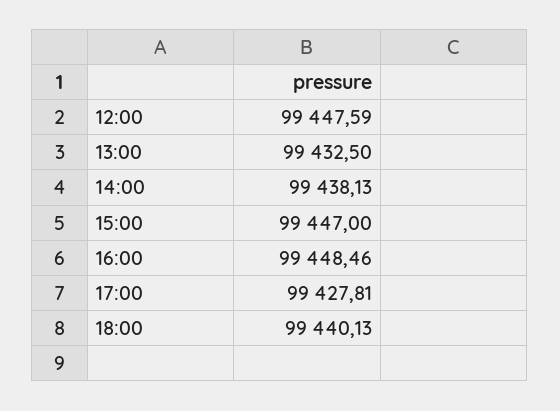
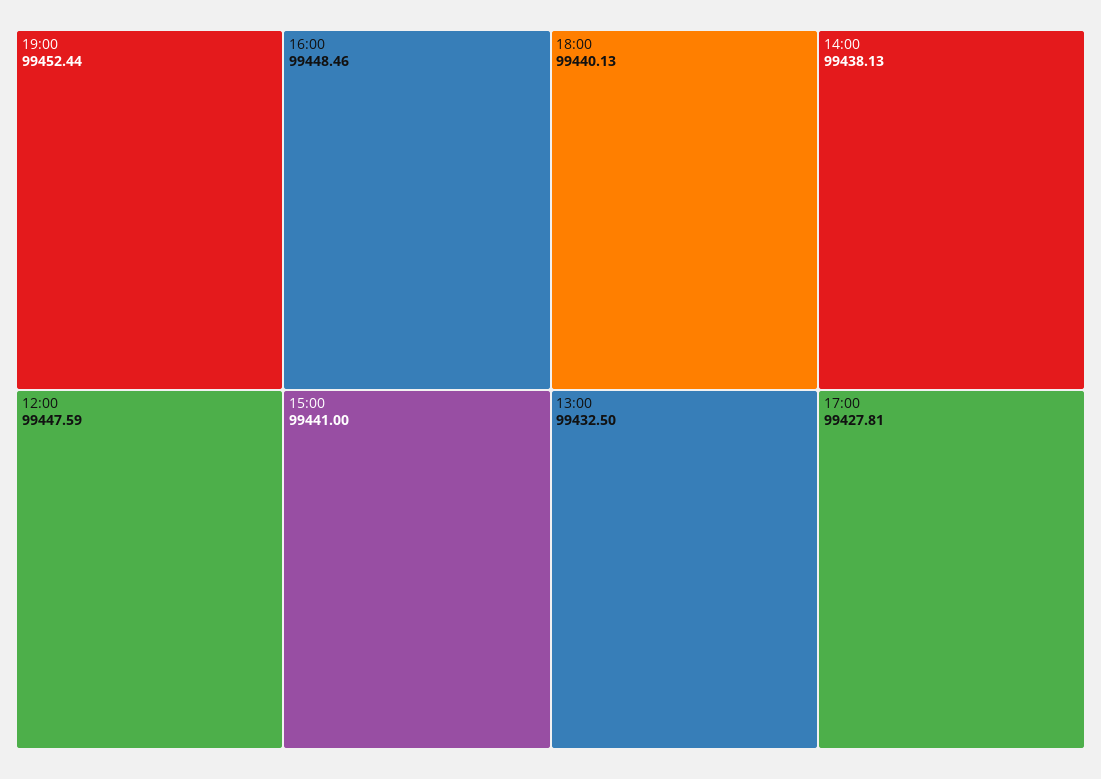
15:00: 99447 -> 99441
19:00: none -> 99452.44

